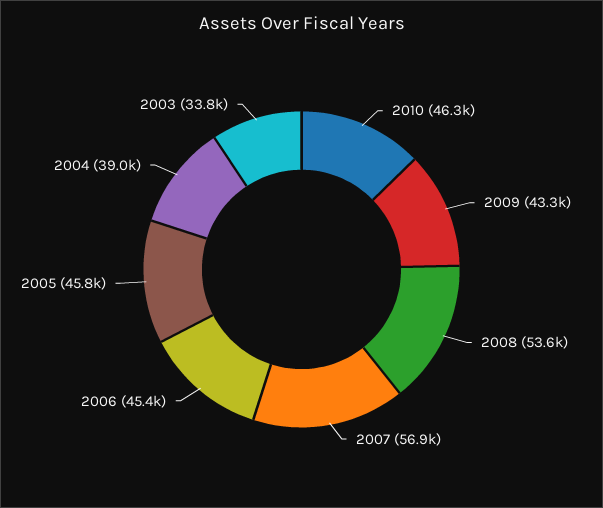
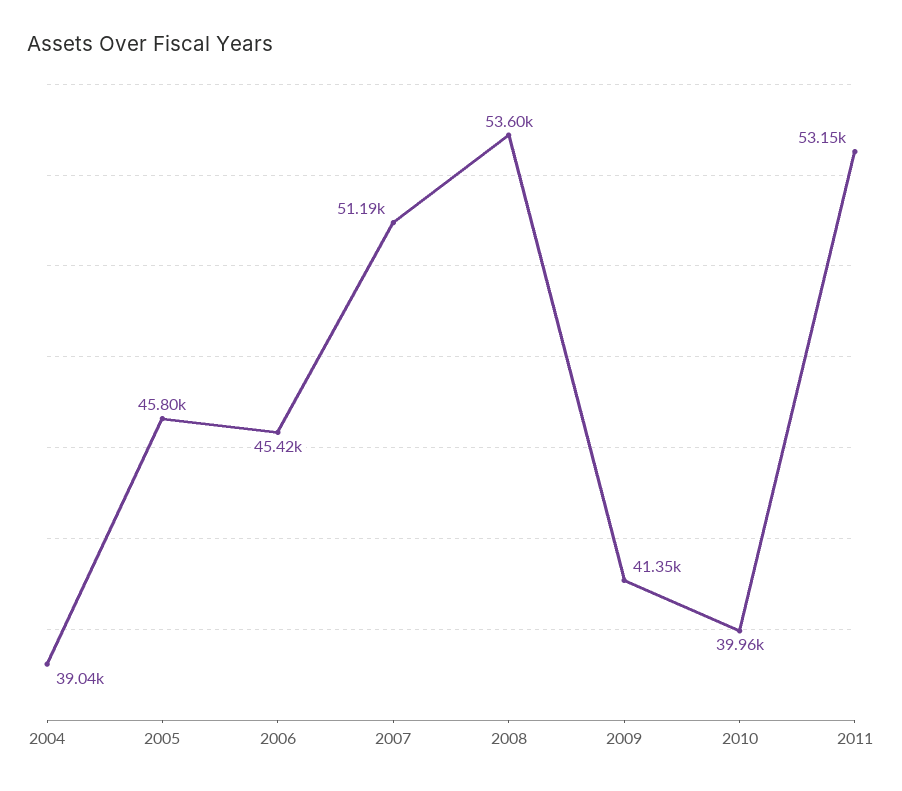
2010: 46300 -> 39960
2009: 43300 -> 41350
2007: 56900 -> 51190
2003: 33800 -> none
2011: none -> 53150

